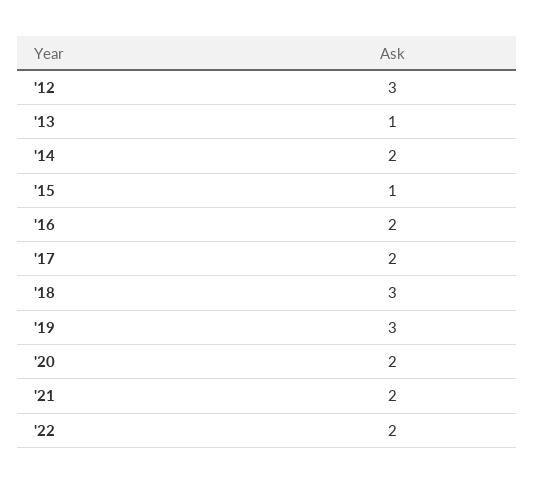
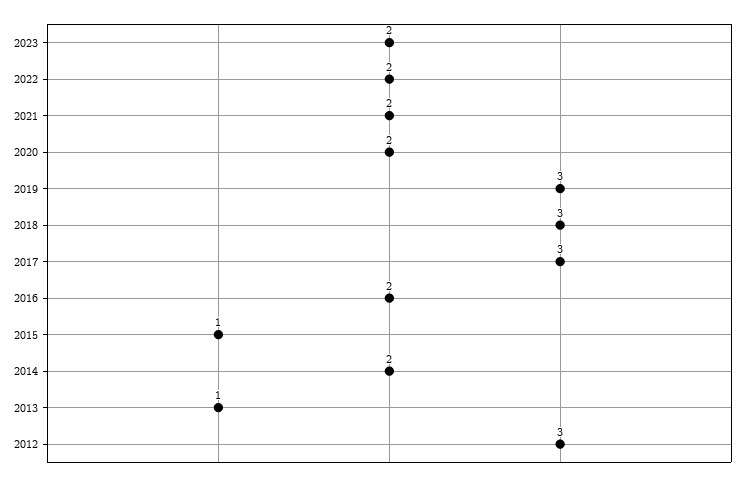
'17: 2 -> 3
2023: none -> 2

